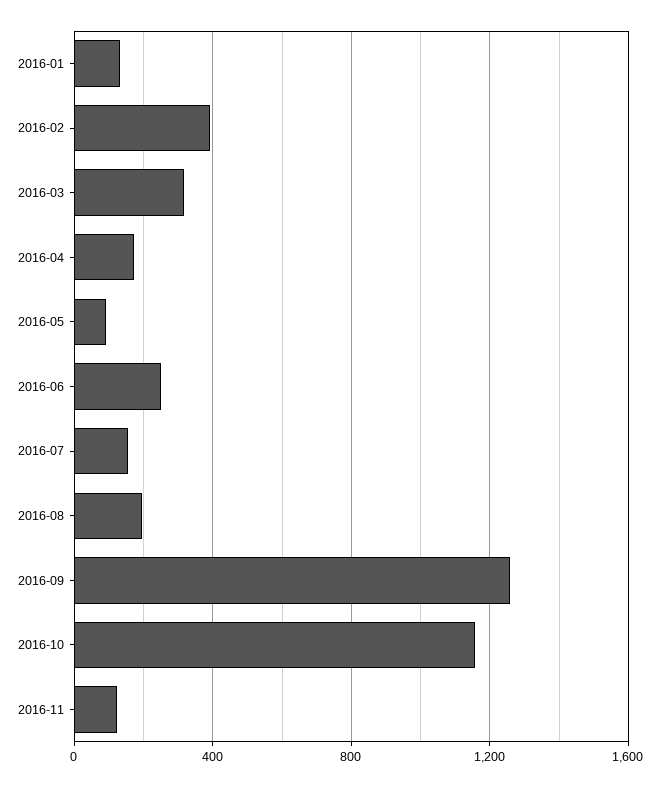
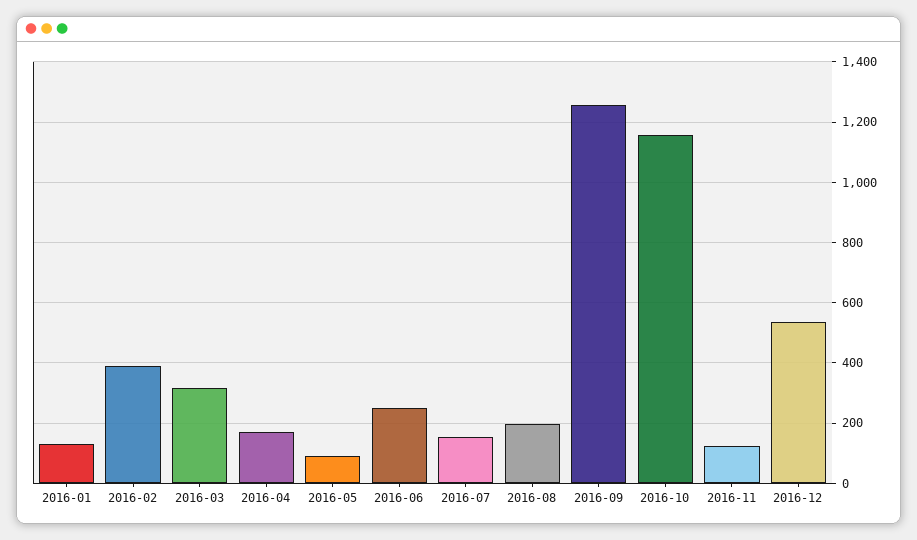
2016-12: none -> 540

